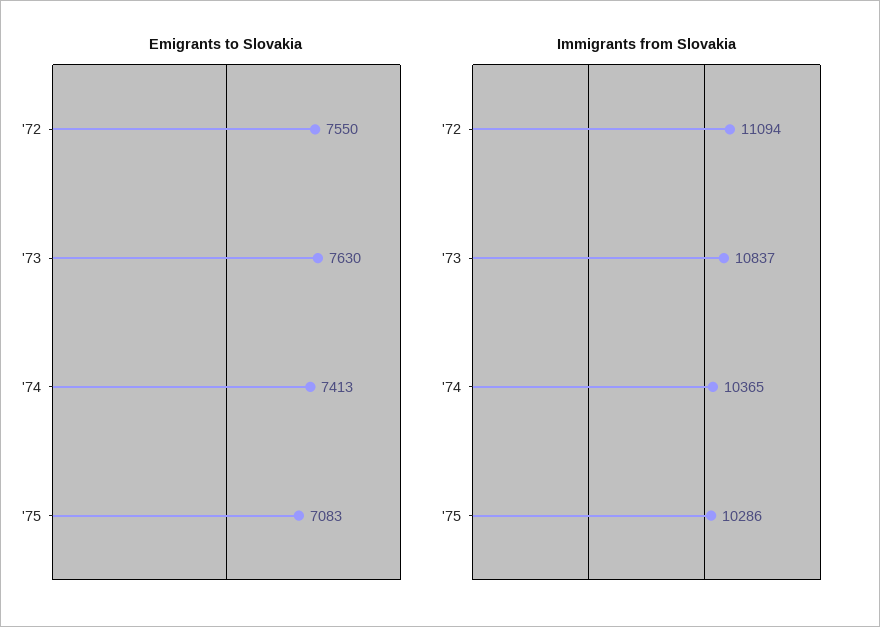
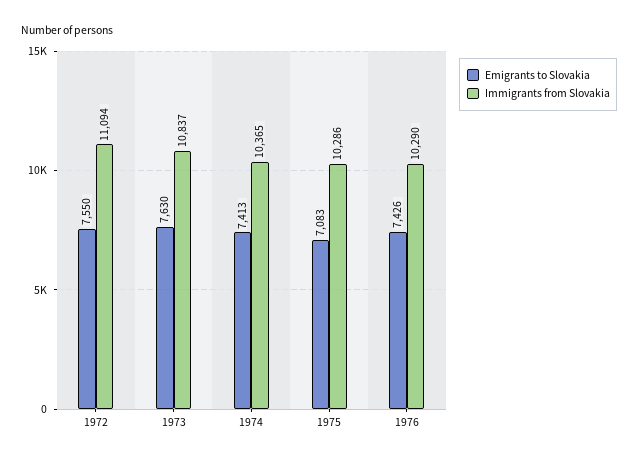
Emigrants to Slovakia, 1976: none -> 7426
Immigrants from Slovakia, 1976: none -> 10290

